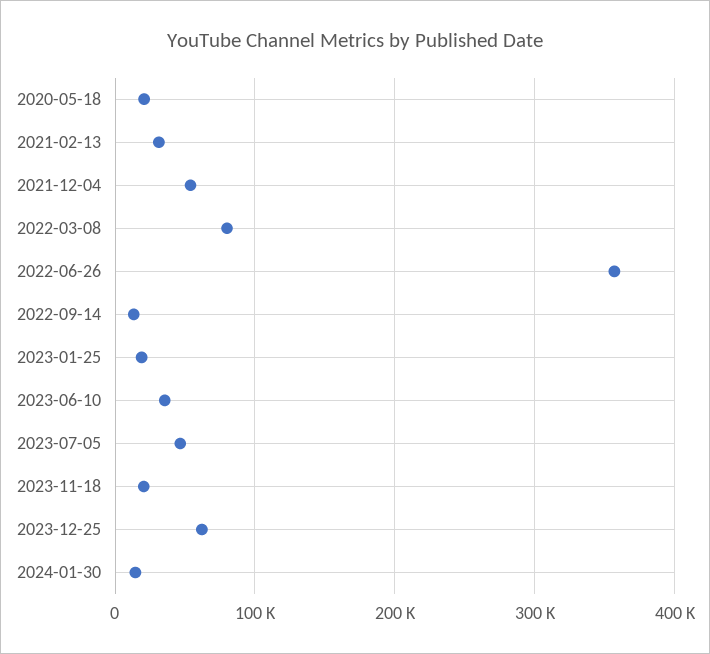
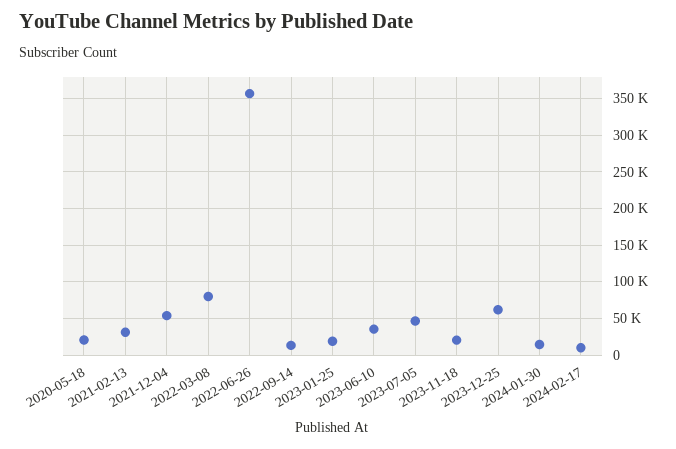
2024-02-17: none -> 10000

